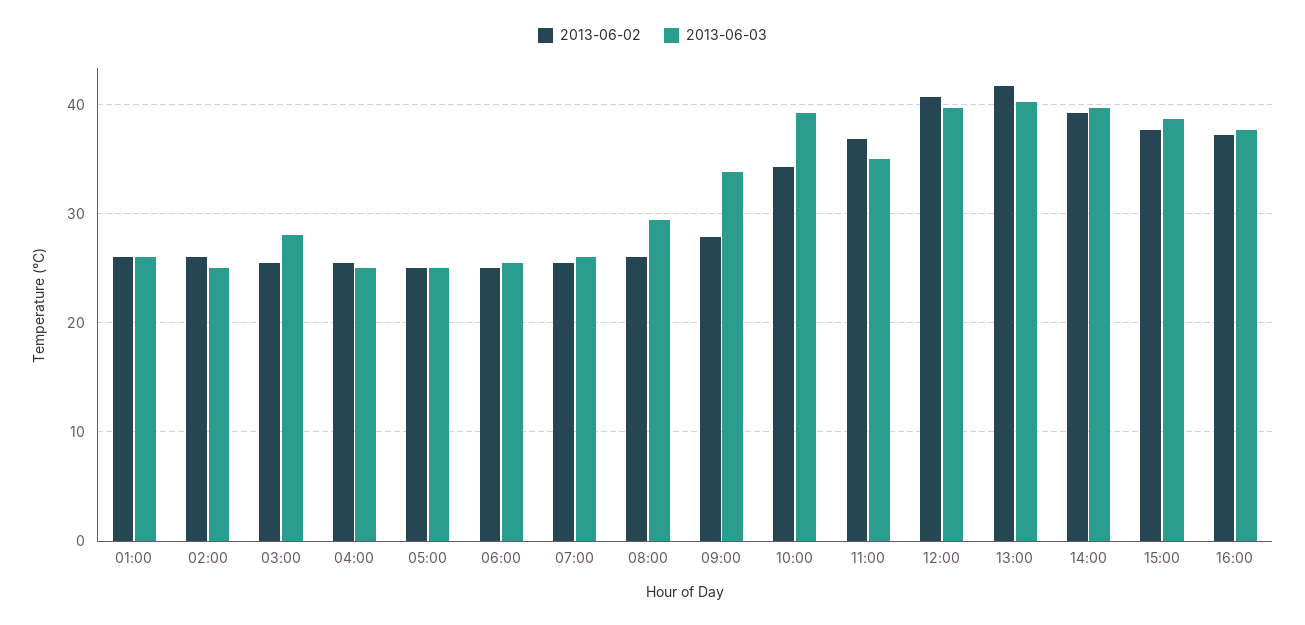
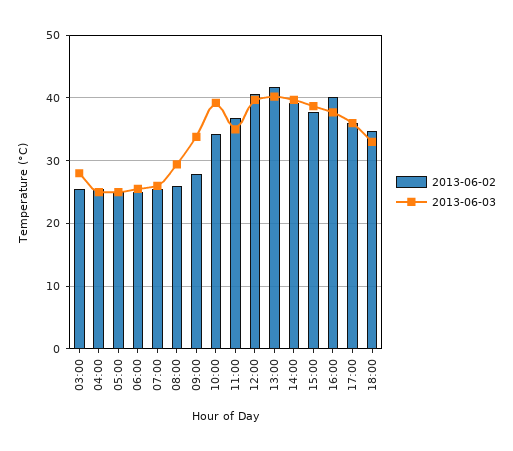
2013-06-02, 01:00: 26 -> none
2013-06-03, 01:00: 26 -> none
2013-06-02, 02:00: 26 -> none
2013-06-03, 02:00: 25 -> none
2013-06-02, 16:00: 37 -> 40
2013-06-02, 17:00: none -> 36
2013-06-03, 17:00: none -> 36
2013-06-02, 18:00: none -> 35
2013-06-03, 18:00: none -> 33

